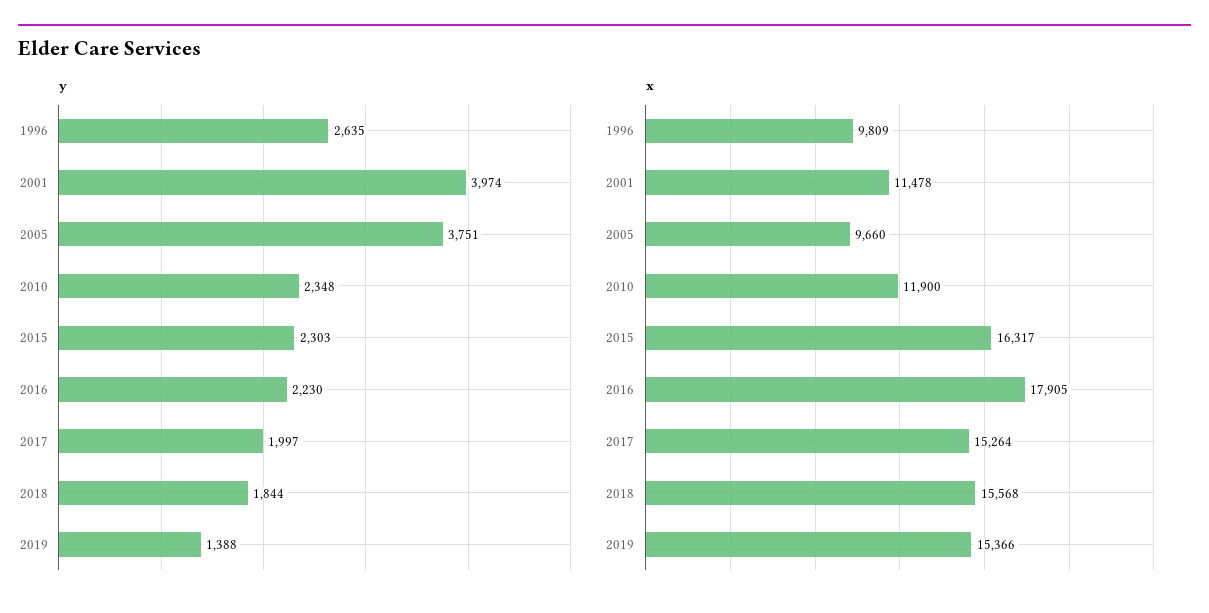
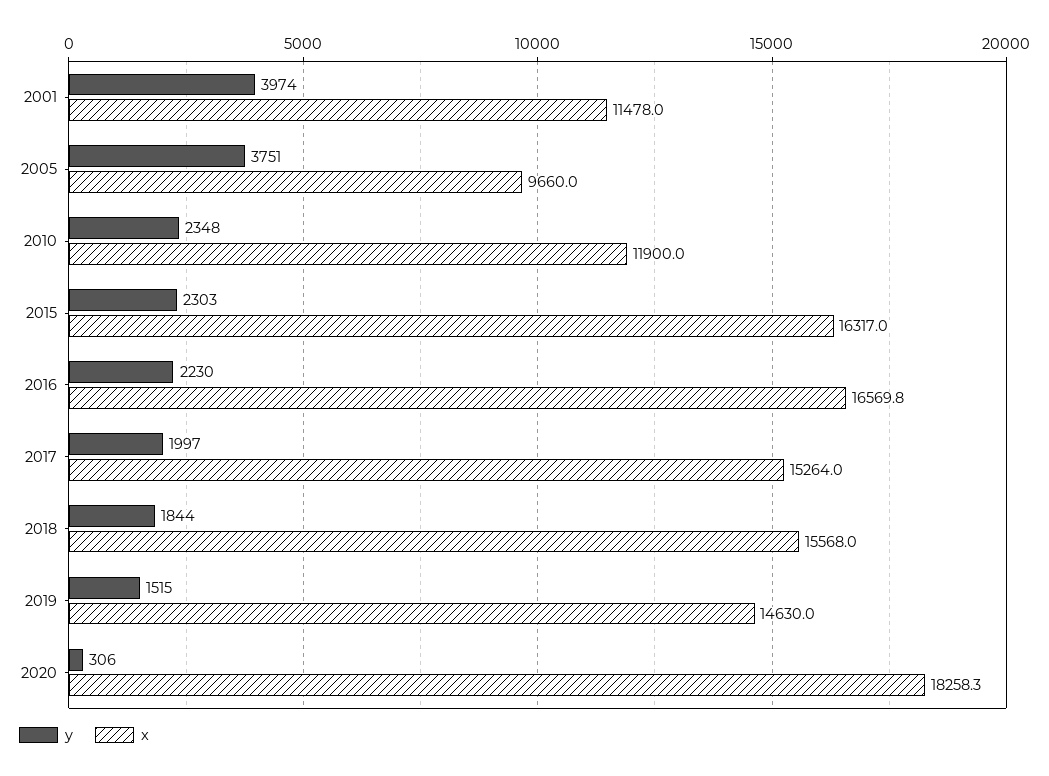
y, 1996: 2635 -> none
y, 2019: 1388 -> 1515
x, 1996: 9809 -> none
x, 2016: 17905 -> 16569.8
x, 2019: 15366 -> 14630
y, 2020: none -> 306
x, 2020: none -> 18258.3

